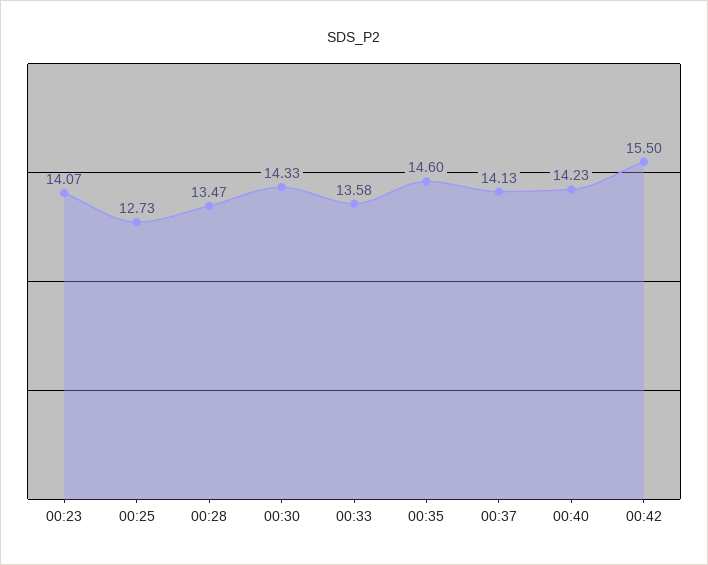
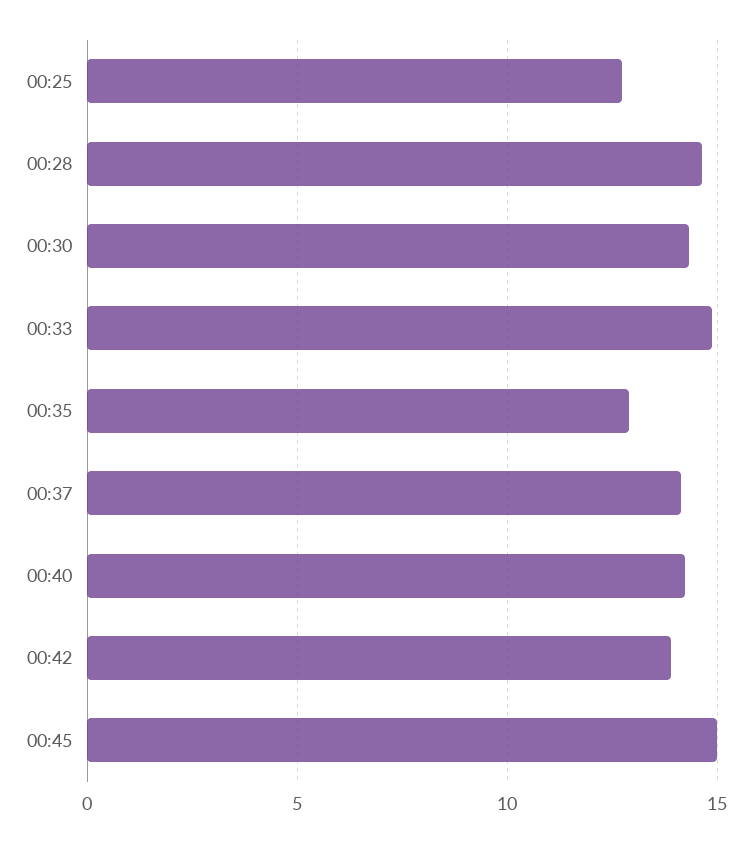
00:23: 14.07 -> none
00:28: 13.47 -> 14.5
00:33: 13.58 -> 15
00:35: 14.6 -> 13
00:42: 15.5 -> 14
00:45: none -> 15

